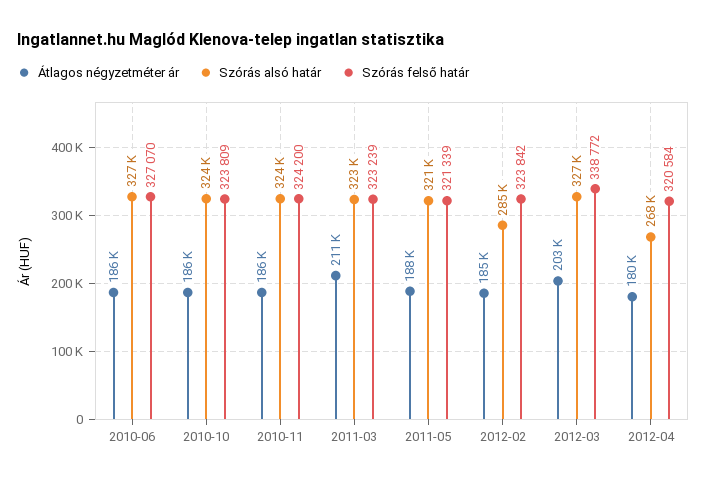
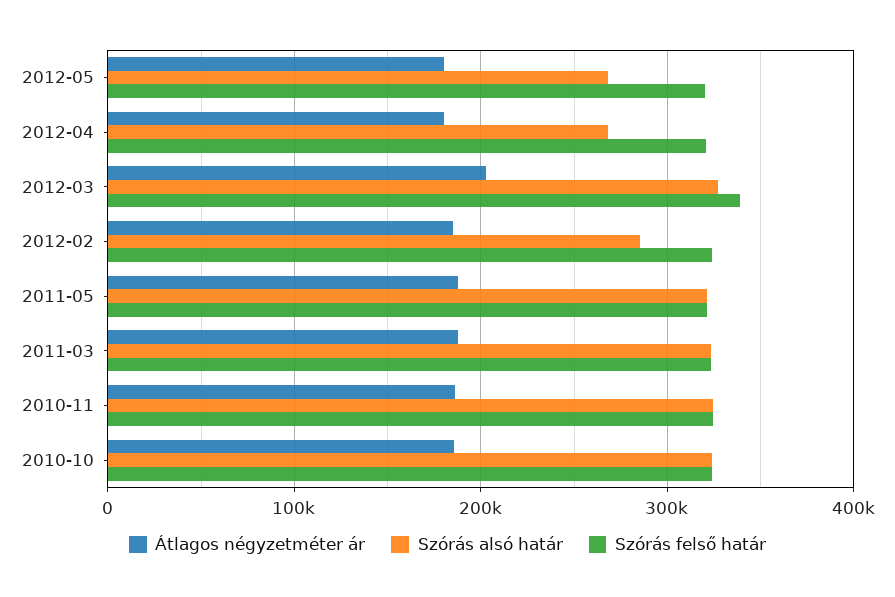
Átlagos négyzetméter ár, 2010-06: 186000 -> none
Szórás alsó határ, 2010-06: 327000 -> none
Szórás felső határ, 2010-06: 327070 -> none
Átlagos négyzetméter ár, 2011-03: 211000 -> 190000
Átlagos négyzetméter ár, 2012-05: none -> 180000
Szórás alsó határ, 2012-05: none -> 270000
Szórás felső határ, 2012-05: none -> 320000

